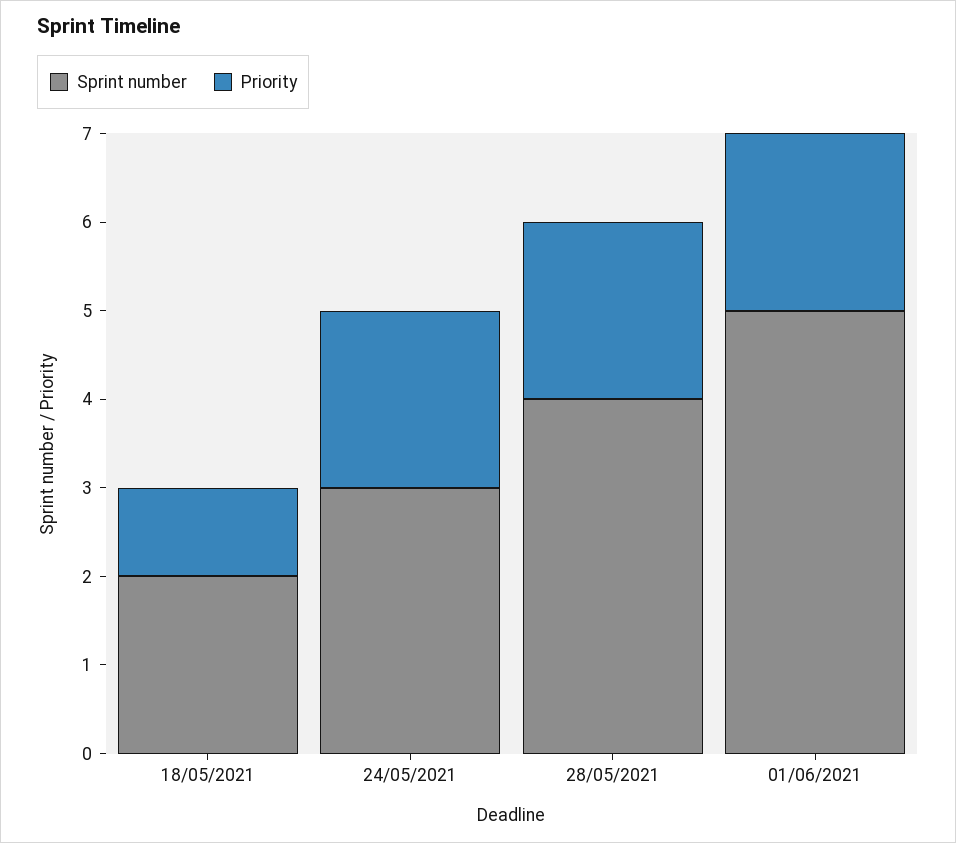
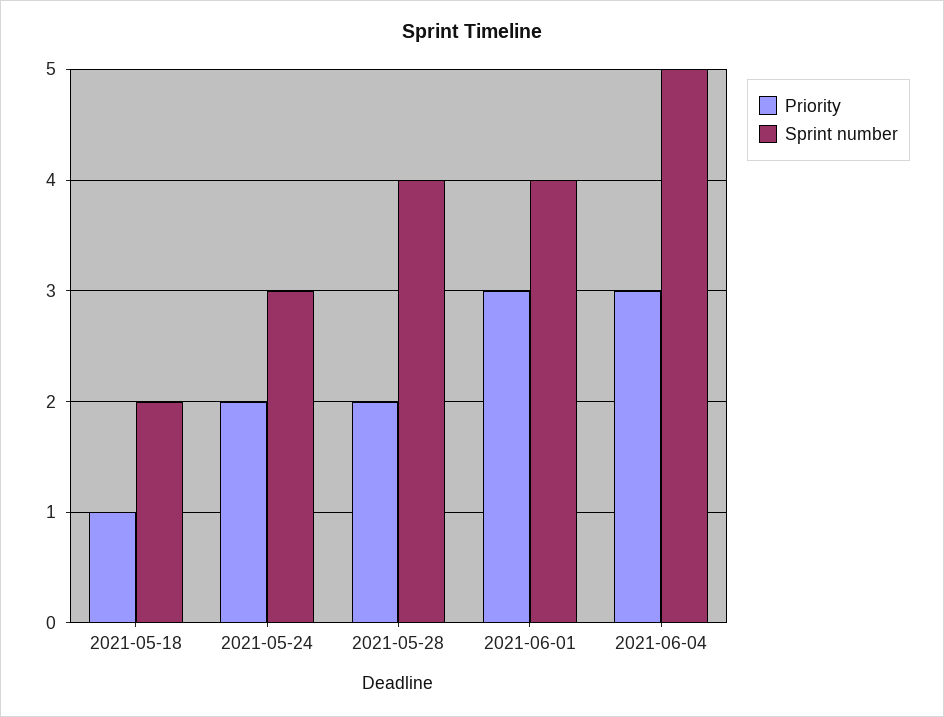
Sprint number, 01/06/2021: 5 -> 4
Priority, 01/06/2021: 2 -> 3
Priority, 2021-06-04: none -> 3
Sprint number, 2021-06-04: none -> 5

